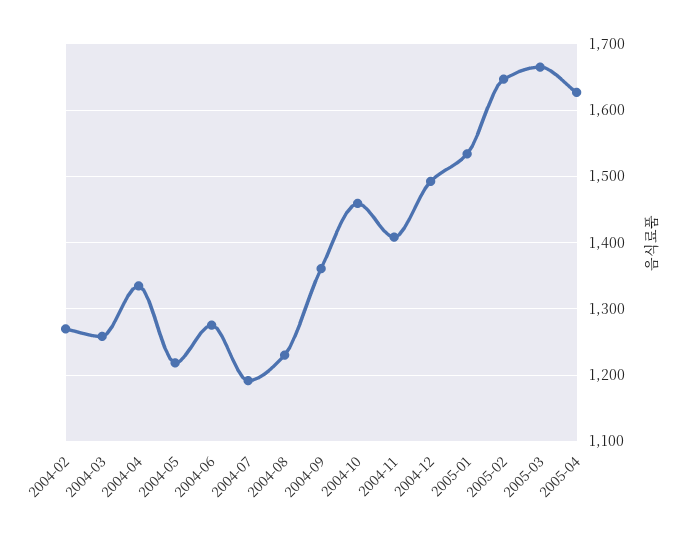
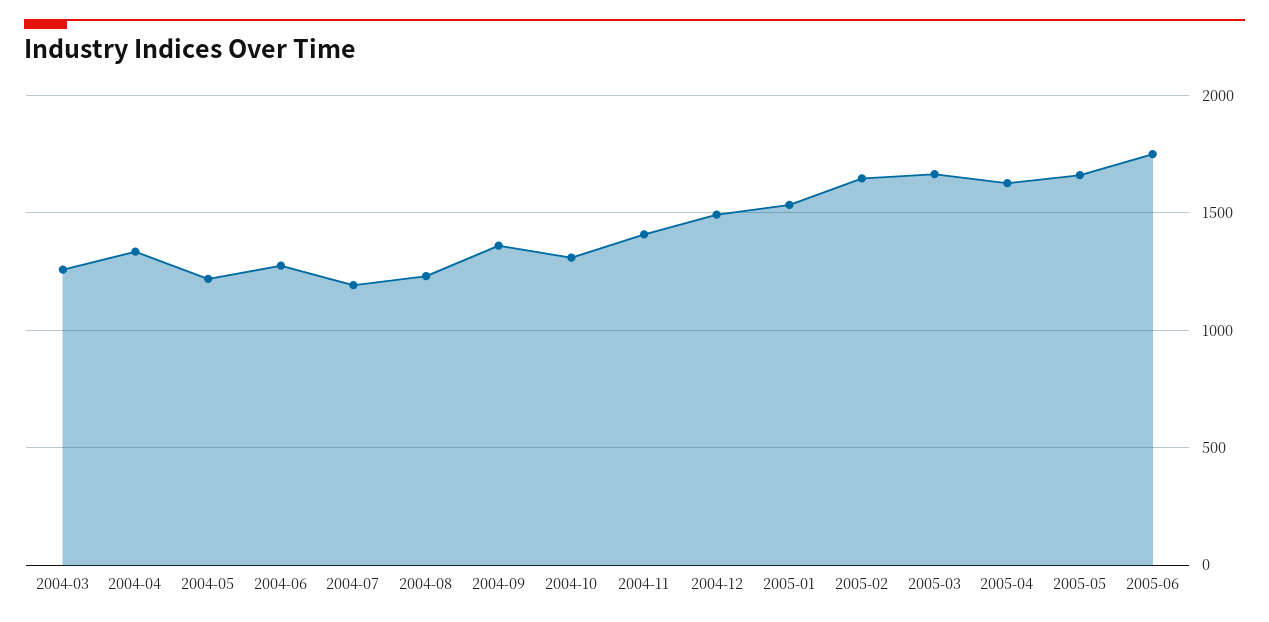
2004-02: 1270 -> none
2004-10: 1460 -> 1300
2005-05: none -> 1650
2005-06: none -> 1750

